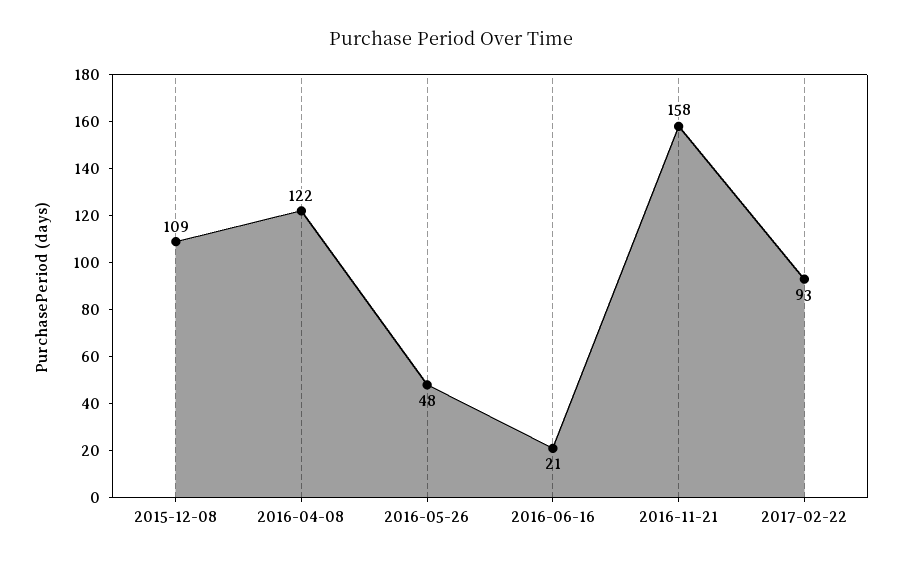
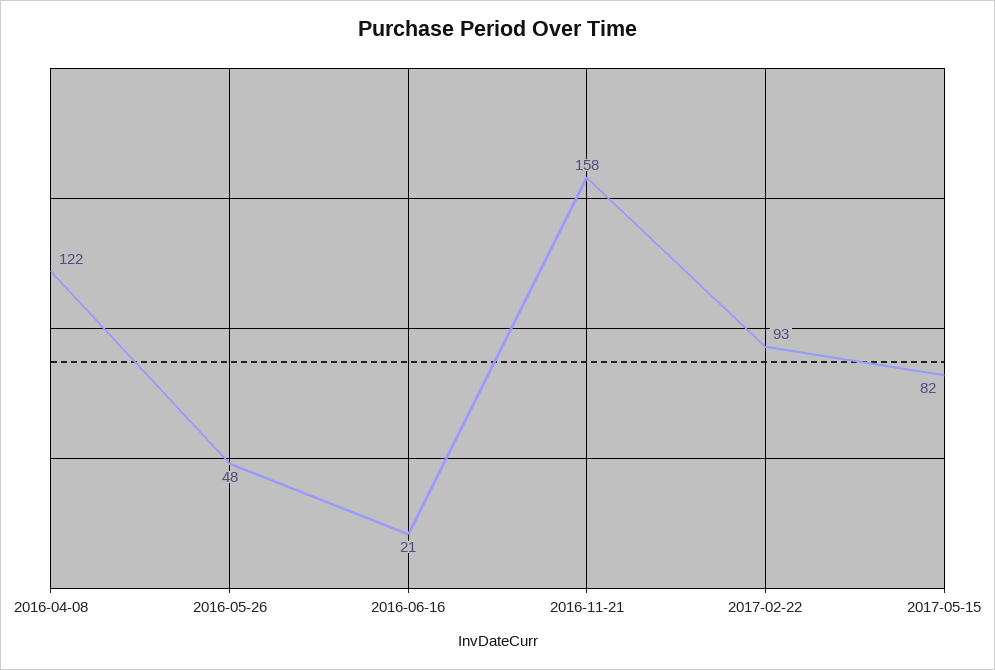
2015-12-08: 109 -> none
2017-05-15: none -> 82

